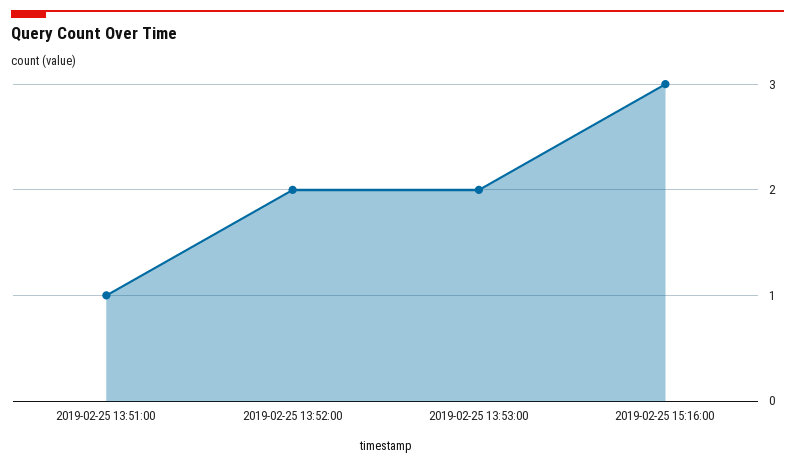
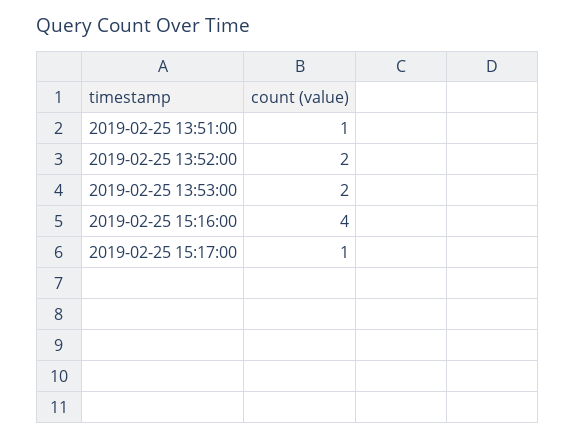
2019-02-25 15:16:00: 3 -> 4
2019-02-25 15:17:00: none -> 1

